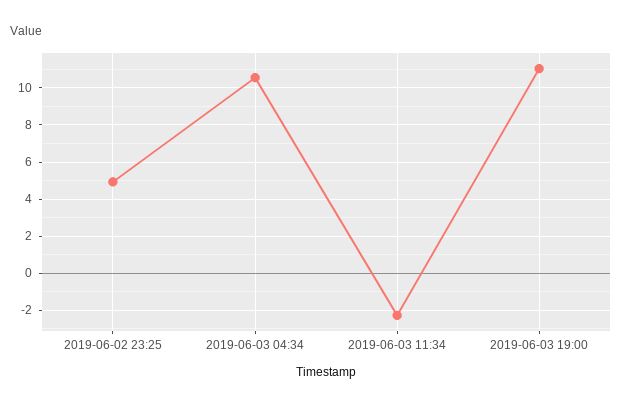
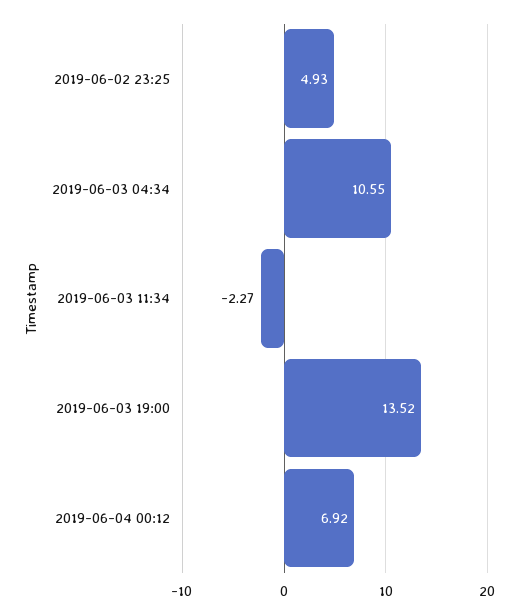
2019-06-03 19:00: 11 -> 13.52
2019-06-04 00:12: none -> 6.92

